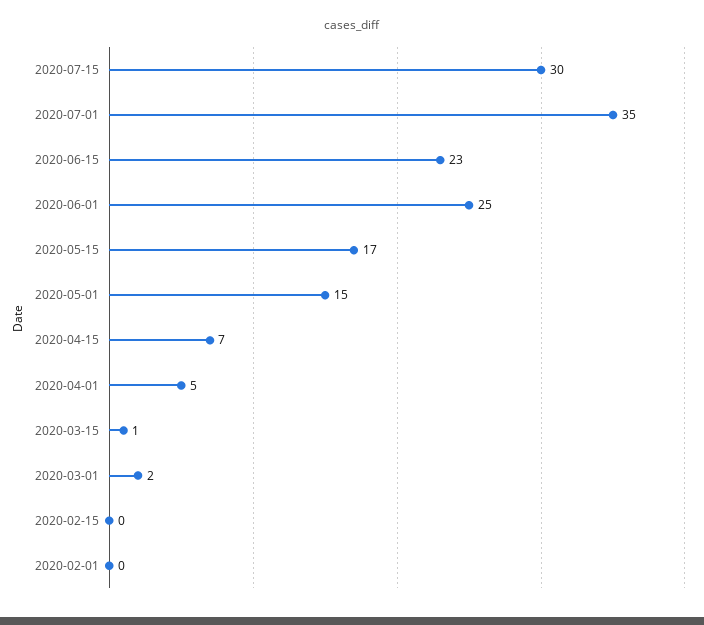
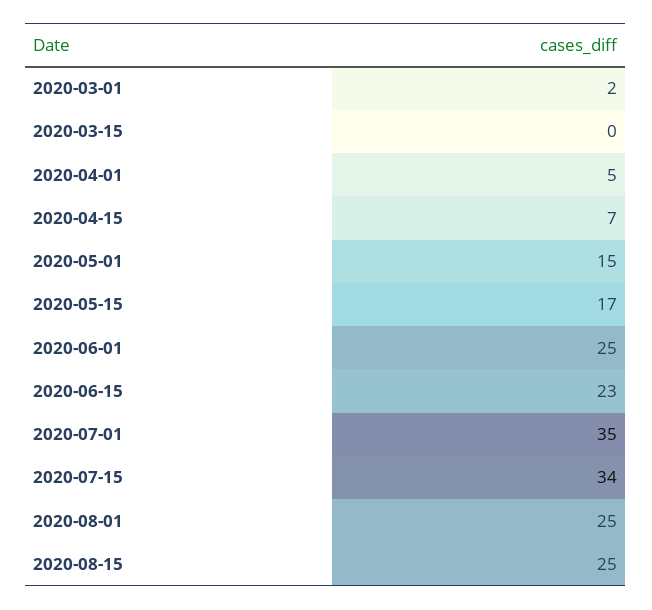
2020-07-15: 30 -> 34
2020-03-15: 1 -> 0
2020-02-15: 0 -> none
2020-02-01: 0 -> none
2020-08-01: none -> 25
2020-08-15: none -> 25

